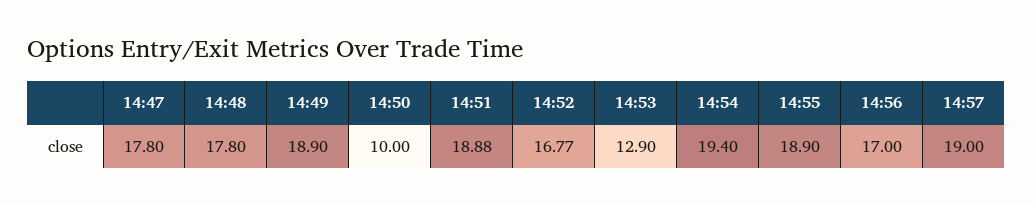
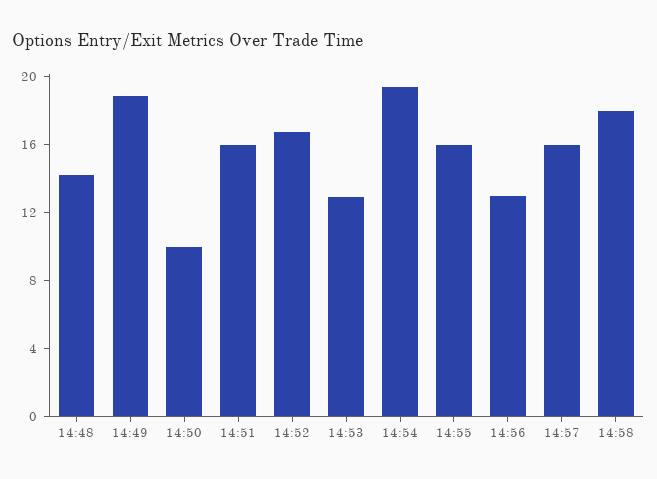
14:47: 17.8 -> none
14:48: 17.8 -> 14
14:51: 18.88 -> 16
14:55: 18.9 -> 16
14:56: 17 -> 13
14:57: 19 -> 16
14:58: none -> 18

